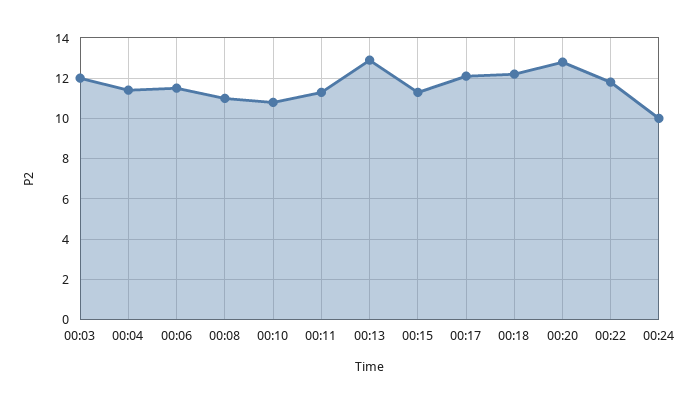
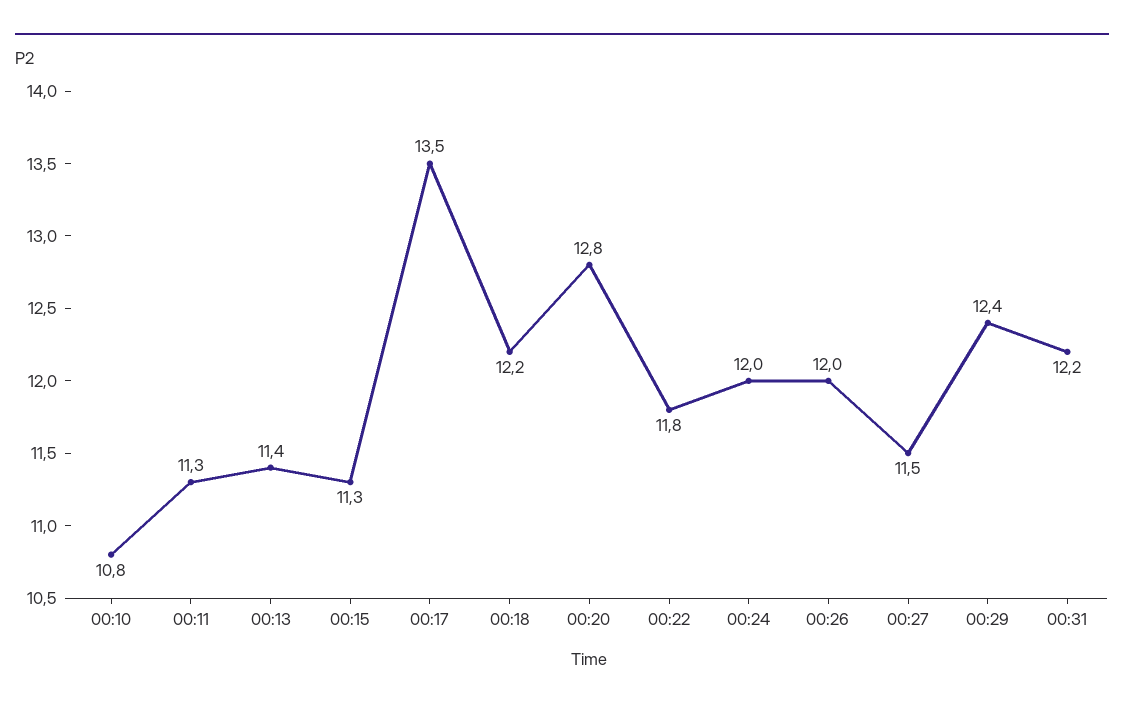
00:03: 12 -> none
00:04: 11.5 -> none
00:06: 11.5 -> none
00:08: 11 -> none
00:13: 13 -> 11.4
00:17: 12 -> 13.5
00:24: 10 -> 12
00:26: none -> 12
00:27: none -> 11.5
00:29: none -> 12.4
00:31: none -> 12.2

